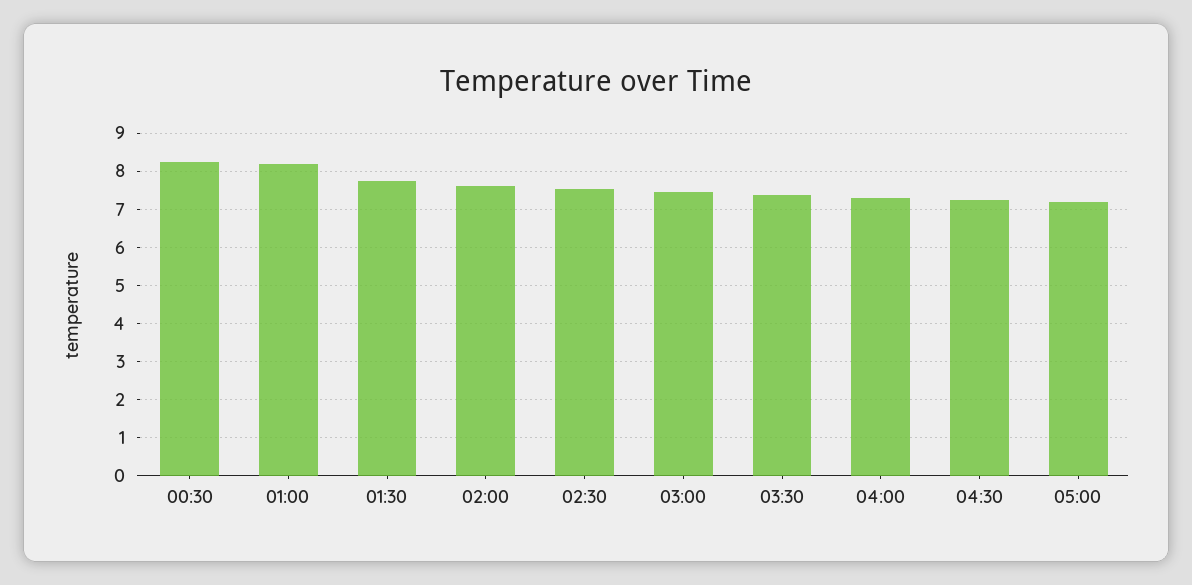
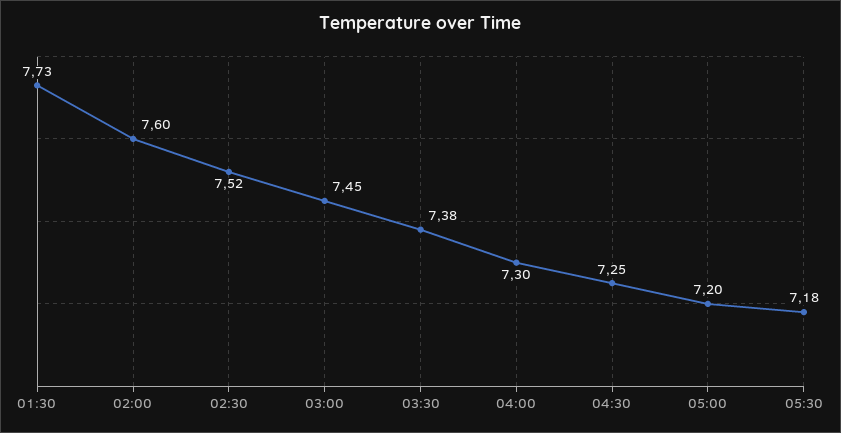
00:30: 8.2 -> none
01:00: 8.2 -> none
05:30: none -> 7.18

